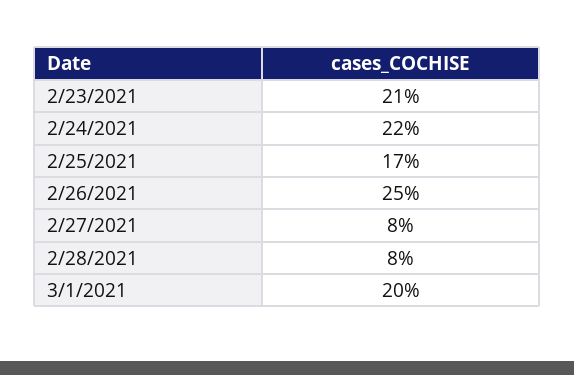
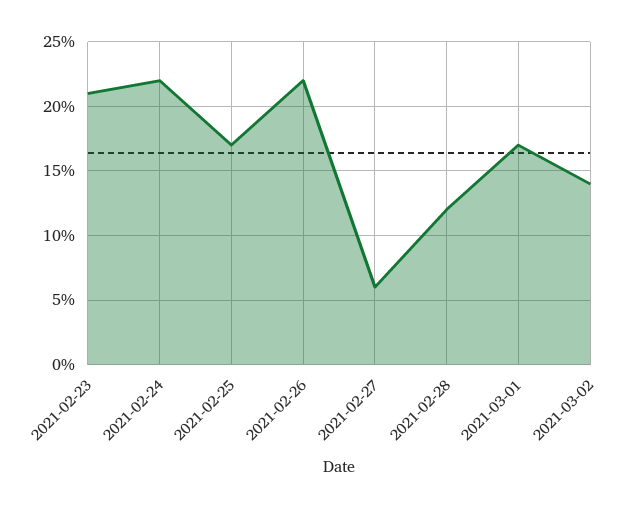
2/26/2021: 25 -> 22
2/27/2021: 8 -> 6
2/28/2021: 8 -> 12
3/1/2021: 20 -> 17
2021-03-02: none -> 14

